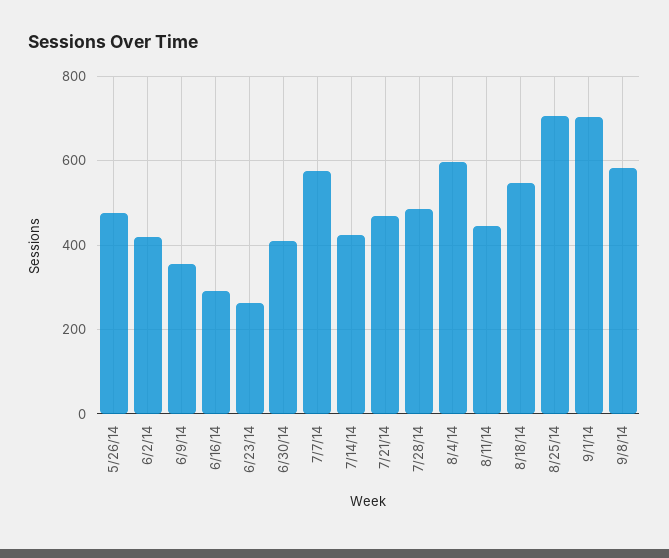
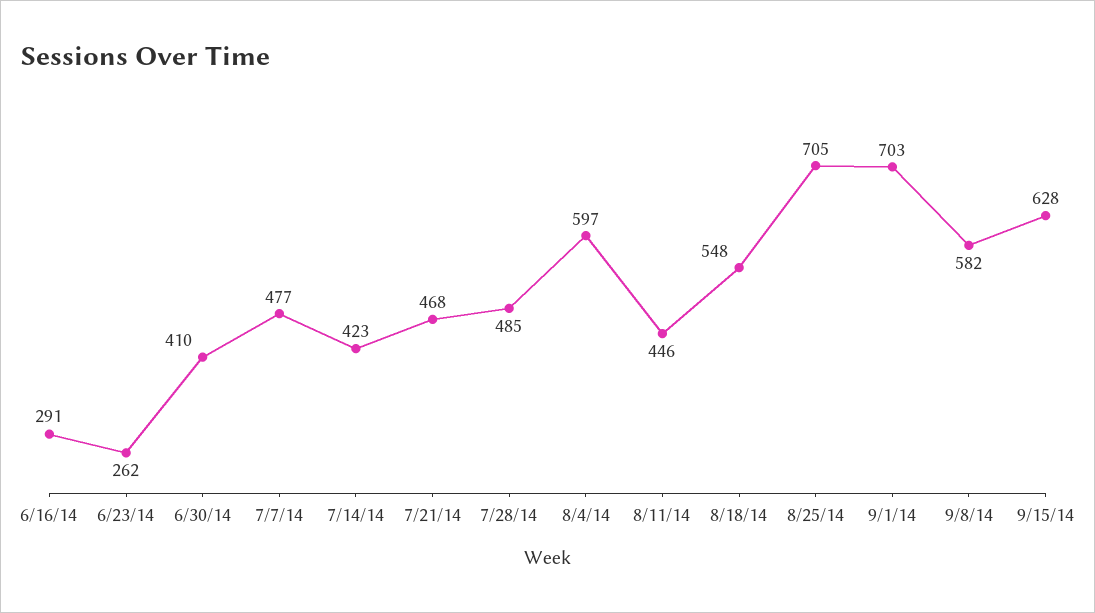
5/26/14: 480 -> none
6/2/14: 420 -> none
6/9/14: 360 -> none
7/7/14: 580 -> 477
9/15/14: none -> 628

